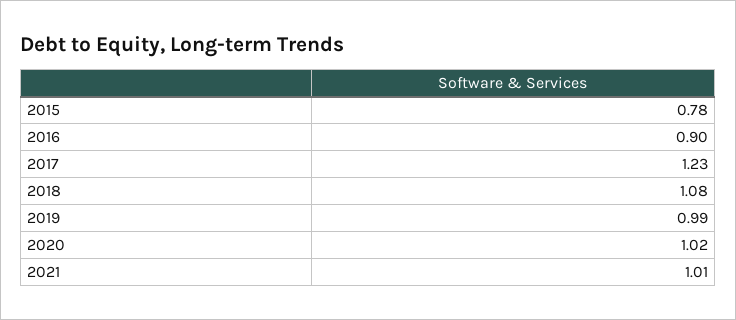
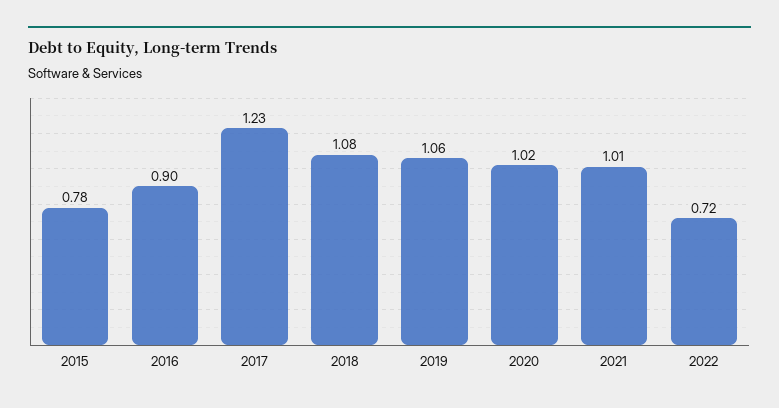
2019: 0.99 -> 1.06
2022: none -> 0.72

